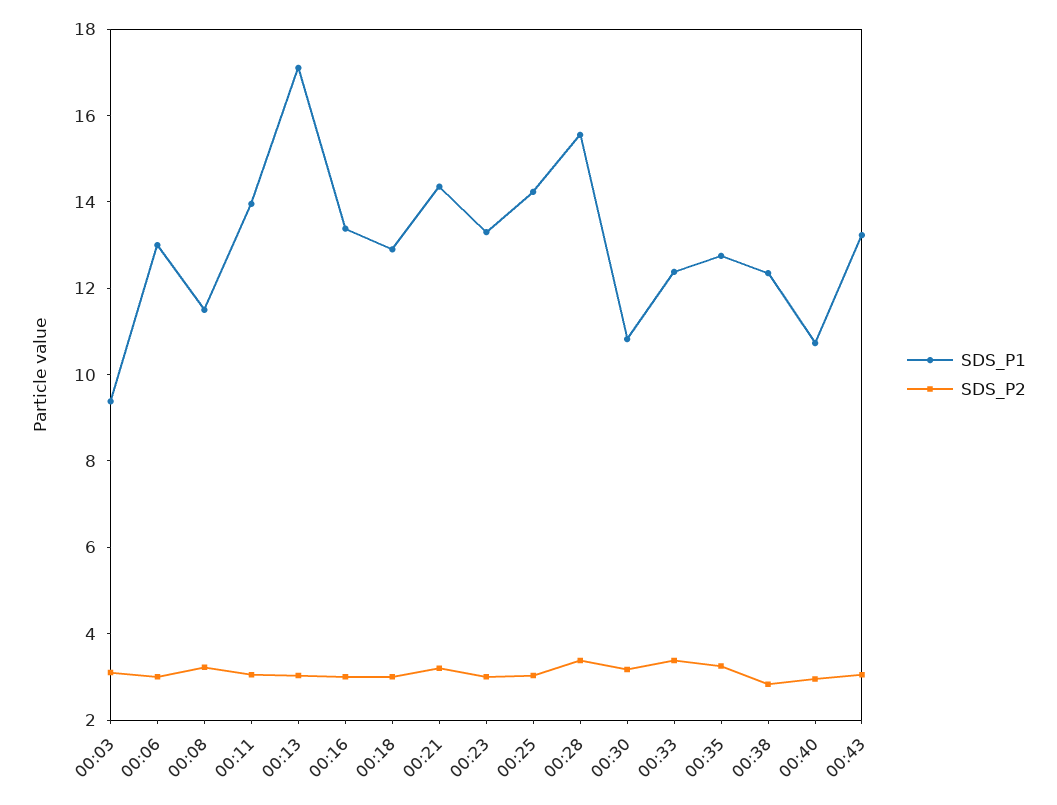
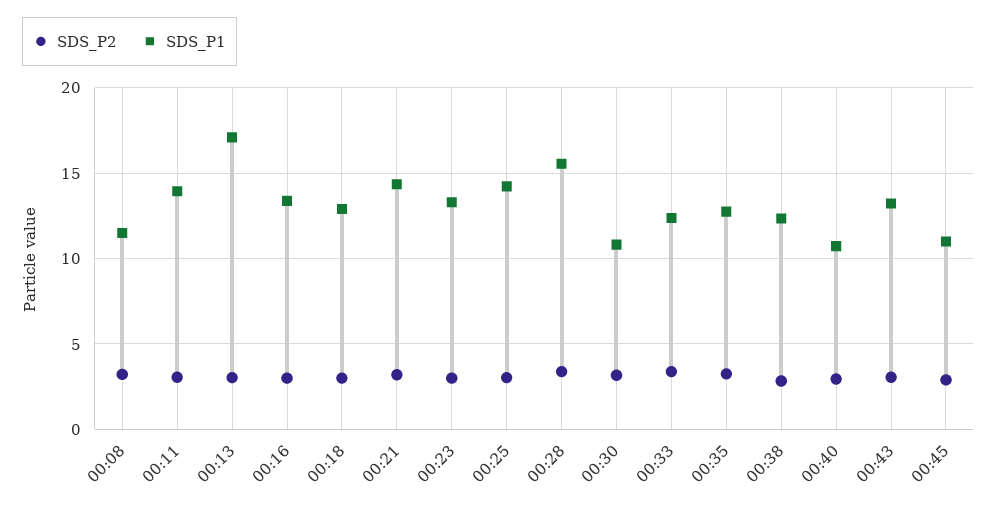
SDS_P1, 00:03: 9.5 -> none
SDS_P2, 00:03: 3 -> none
SDS_P1, 00:06: 13 -> none
SDS_P2, 00:06: 3 -> none
SDS_P2, 00:45: none -> 3
SDS_P1, 00:45: none -> 11

